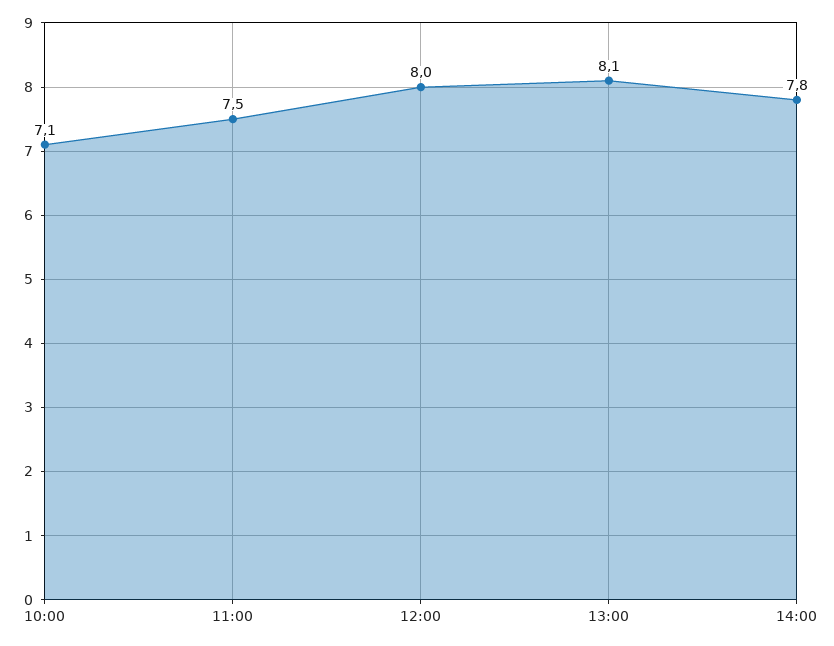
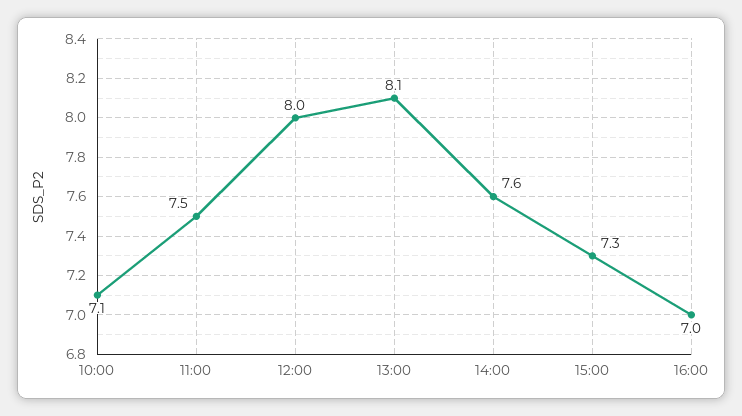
14:00: 7.8 -> 7.6
15:00: none -> 7.3
16:00: none -> 7

